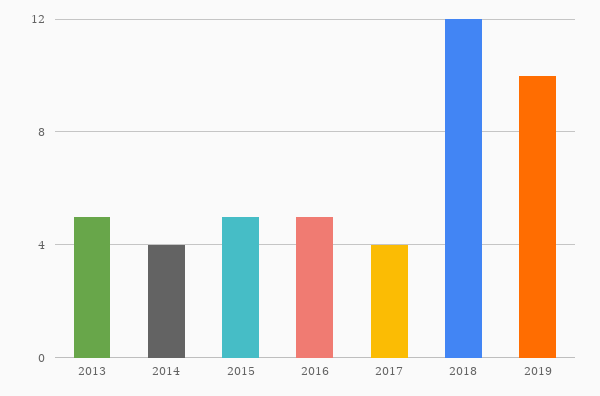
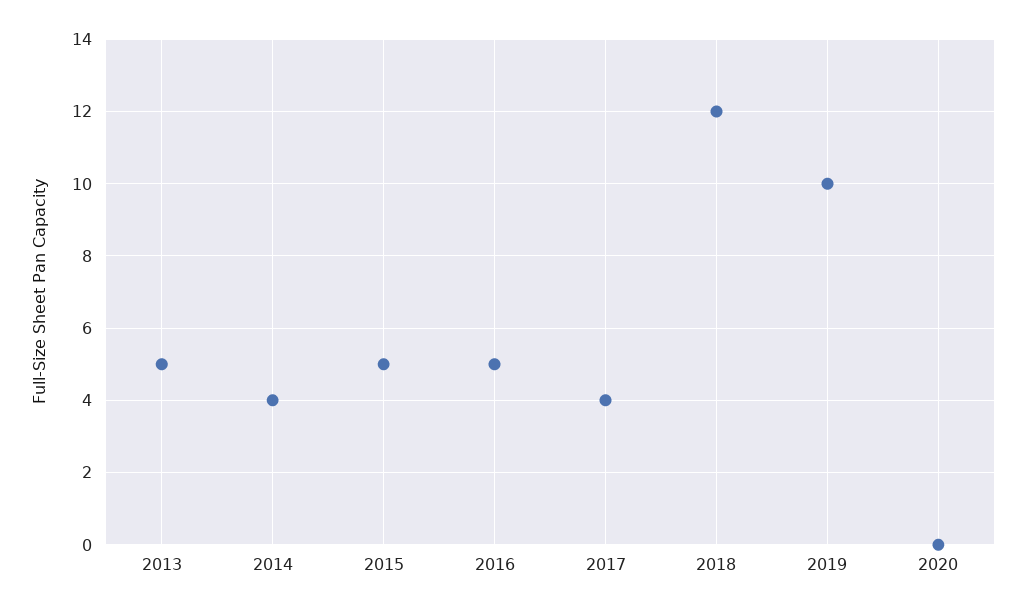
2020: none -> 0

